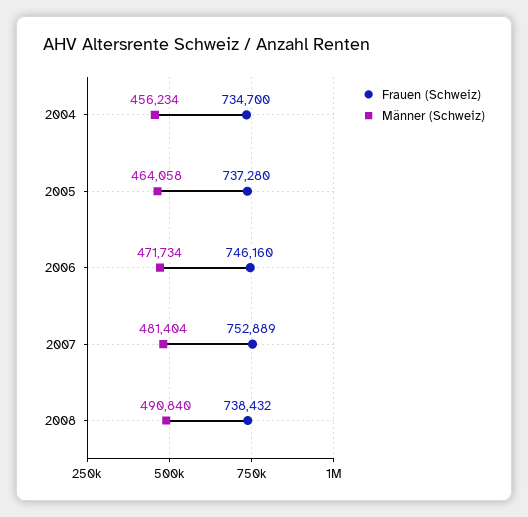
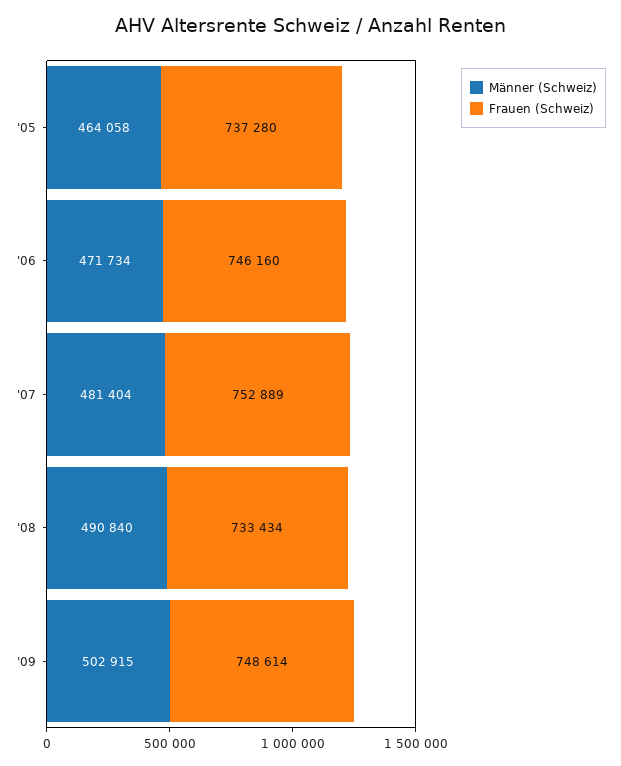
Frauen (Schweiz), 2004: 734700 -> none
Männer (Schweiz), 2004: 456234 -> none
Frauen (Schweiz), 2008: 738432 -> 733434
Männer (Schweiz), '09: none -> 502915
Frauen (Schweiz), '09: none -> 748614

